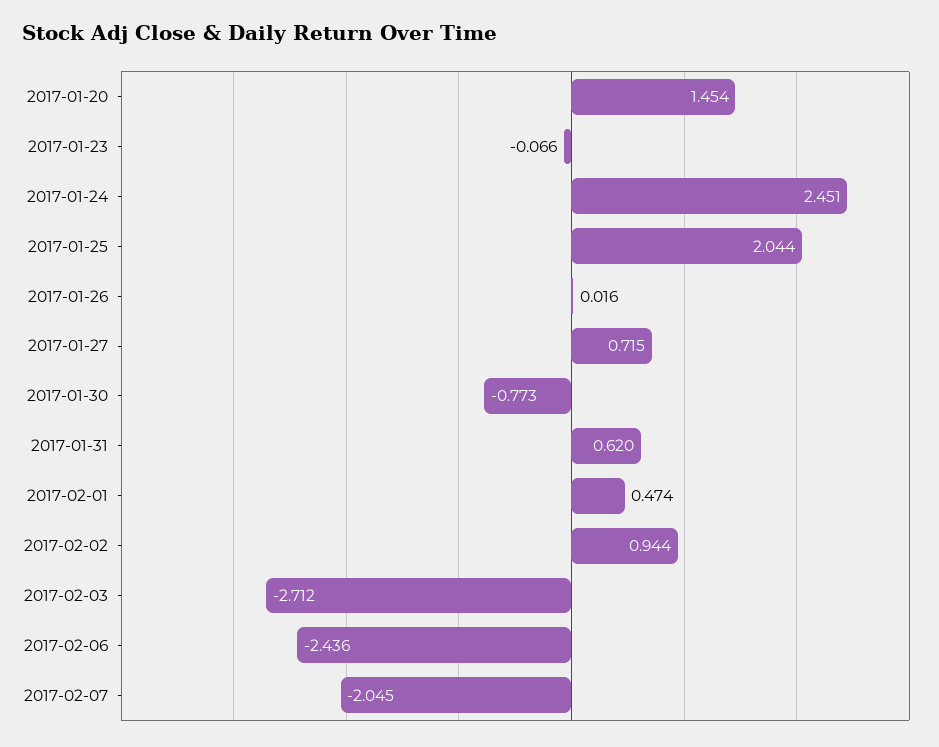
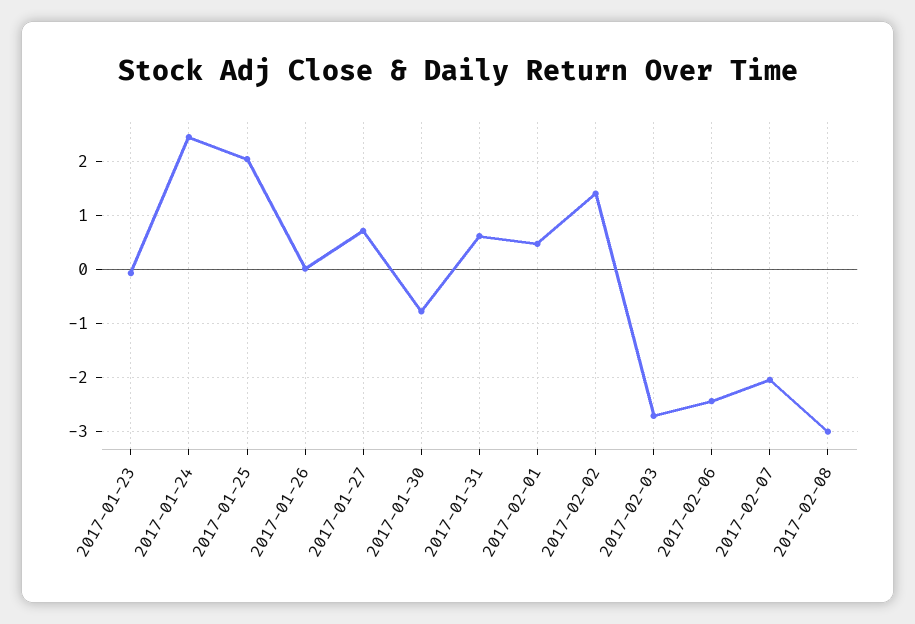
2017-01-20: 1.454 -> none
2017-02-02: 0.944 -> 1.4
2017-02-08: none -> -3

